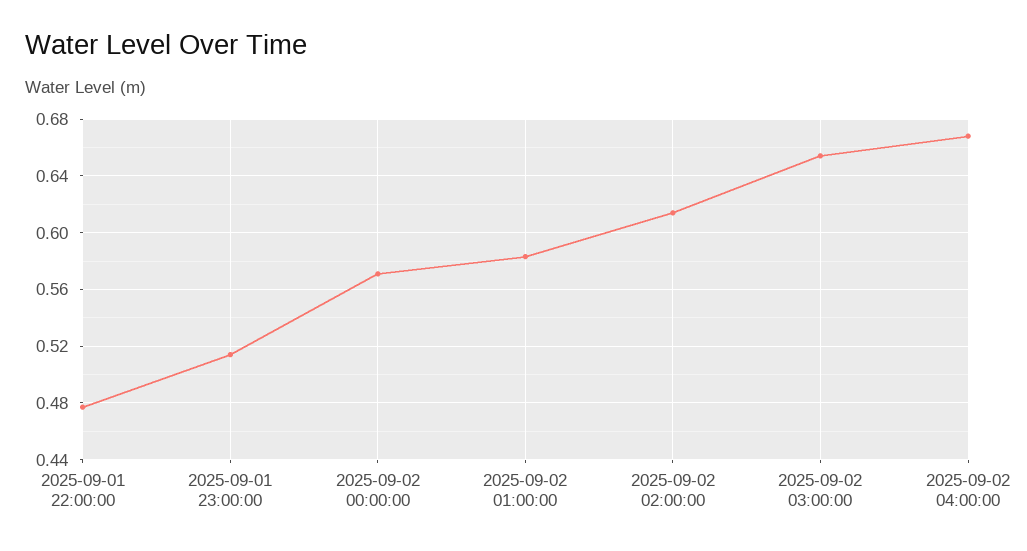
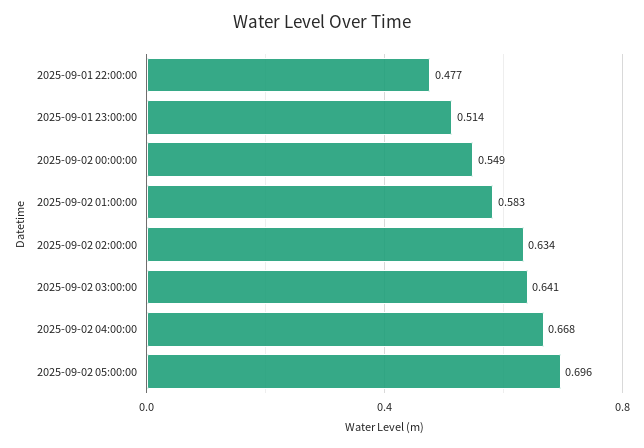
2025-09-02 00:00:00: 0.57 -> 0.549
2025-09-02 02:00:00: 0.615 -> 0.634
2025-09-02 03:00:00: 0.655 -> 0.641
2025-09-02 05:00:00: none -> 0.696

